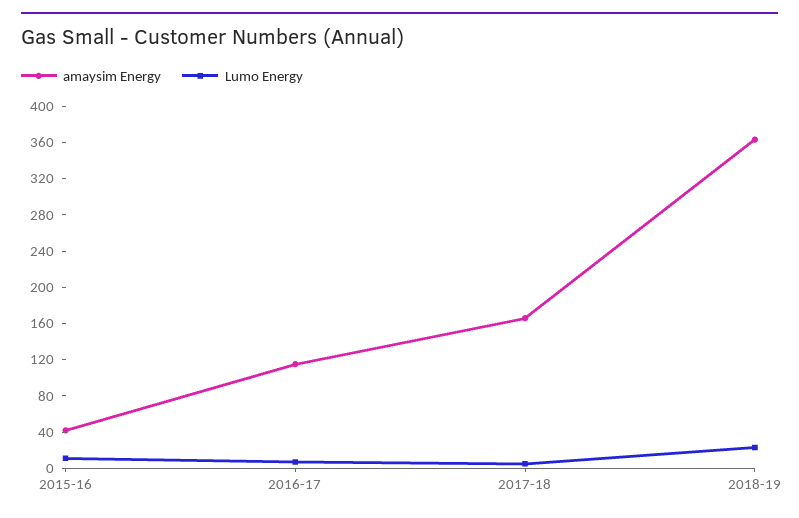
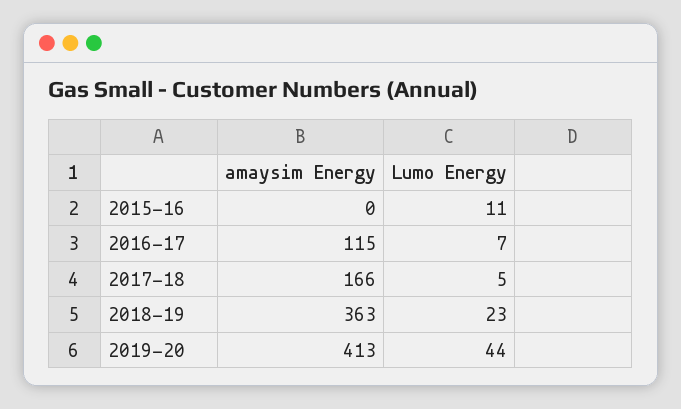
amaysim Energy, 2015-16: 40 -> 0
amaysim Energy, 2019-20: none -> 413
Lumo Energy, 2019-20: none -> 44

